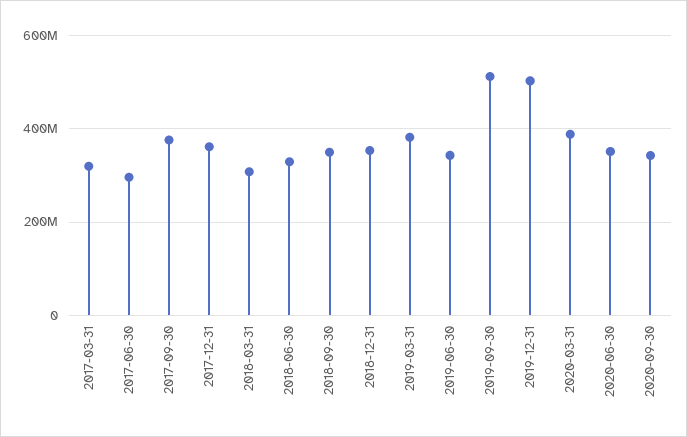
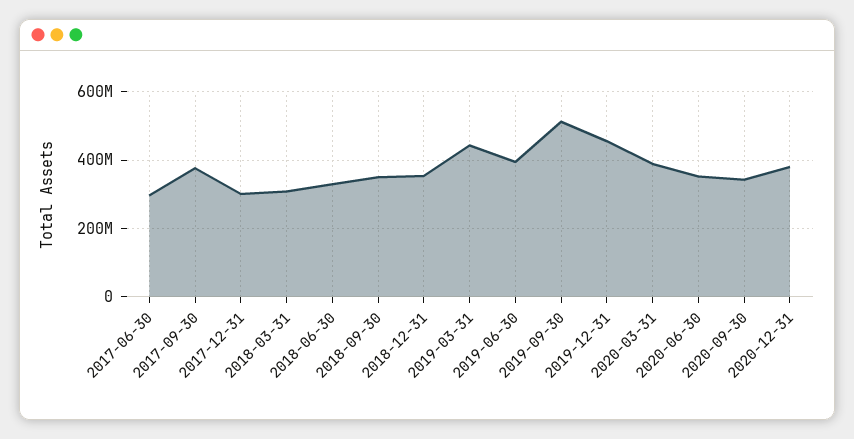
2017-03-31: 320000000 -> none
2017-12-31: 360000000 -> 300000000
2019-03-31: 380000000 -> 440000000
2019-06-30: 340000000 -> 400000000
2019-12-31: 500000000 -> 460000000
2020-12-31: none -> 380000000

